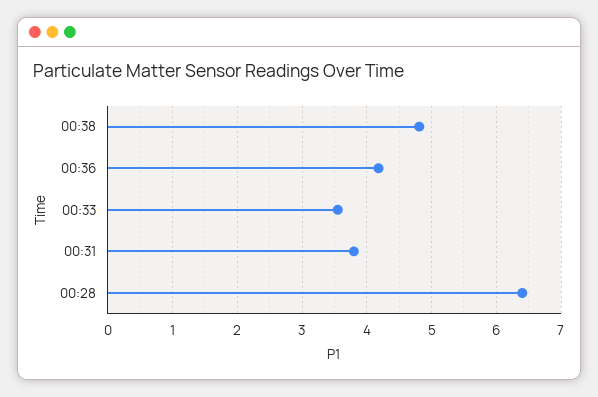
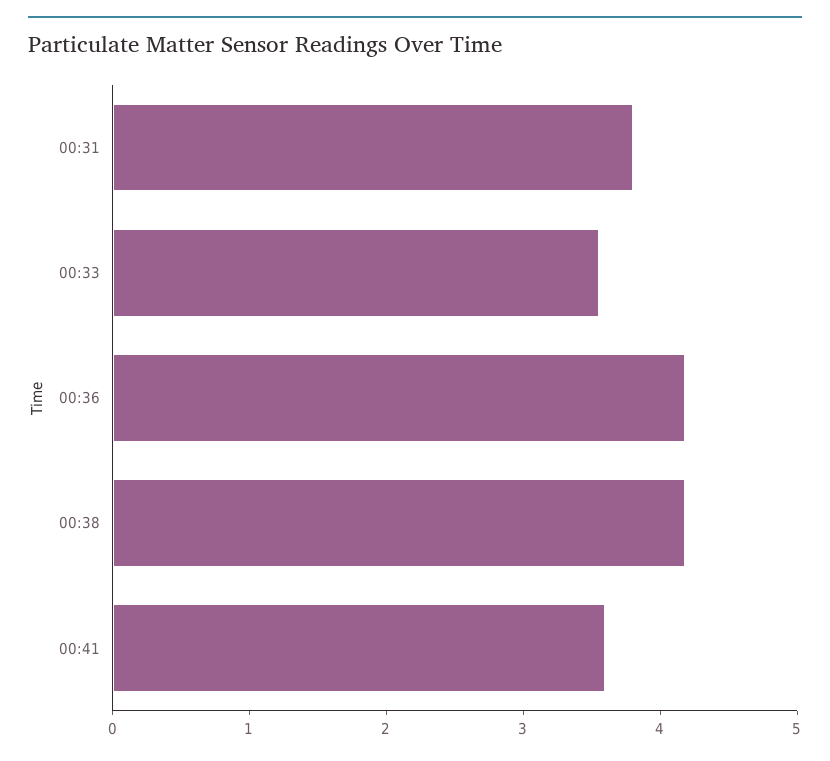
00:38: 4.8 -> 4.2
00:28: 6.4 -> none
00:41: none -> 3.6

